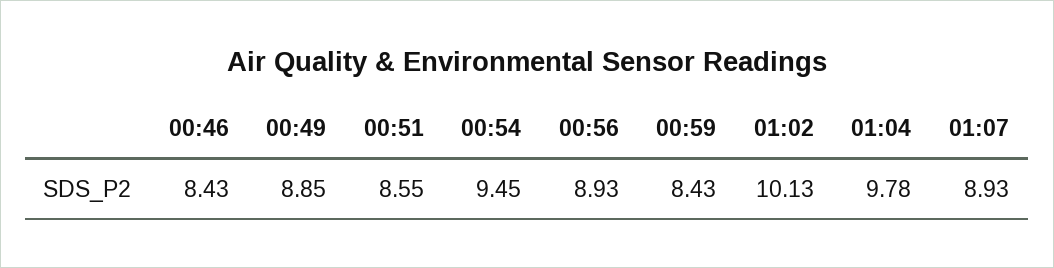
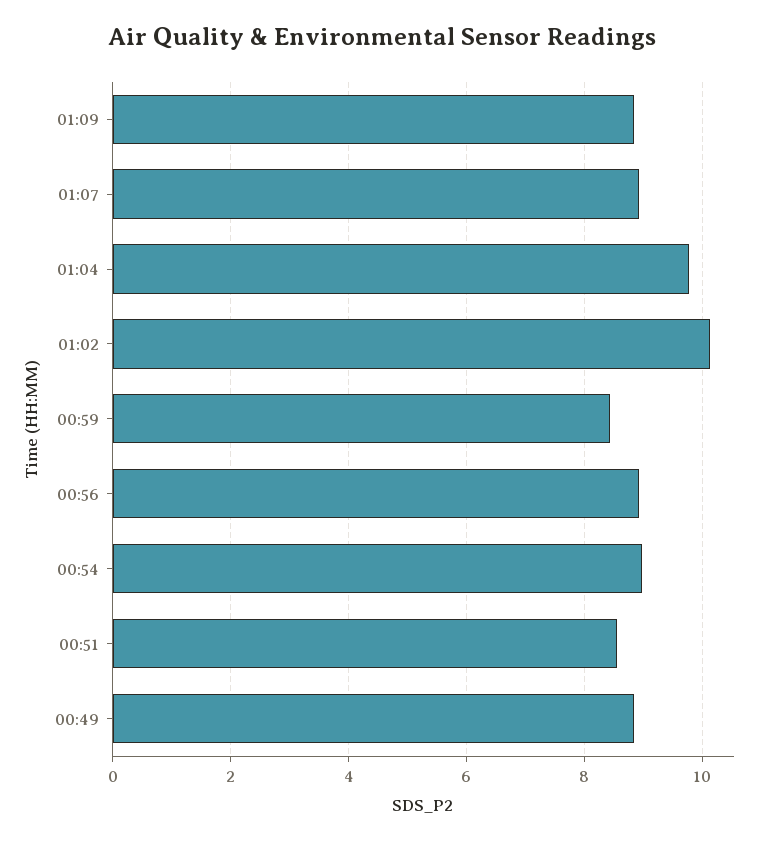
00:46: 8.43 -> none
00:54: 9.45 -> 9
01:09: none -> 8.8

